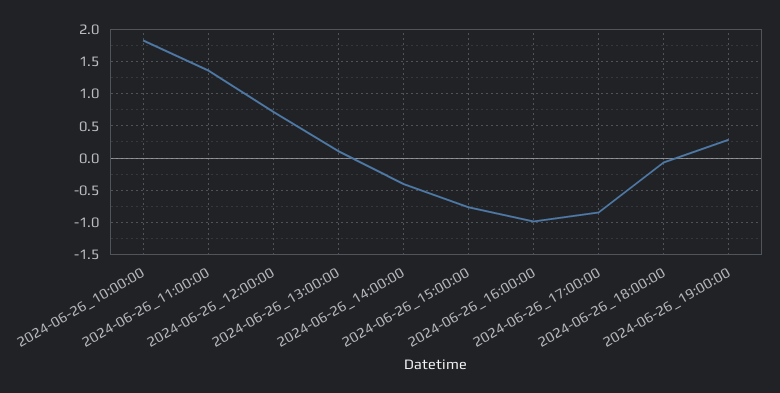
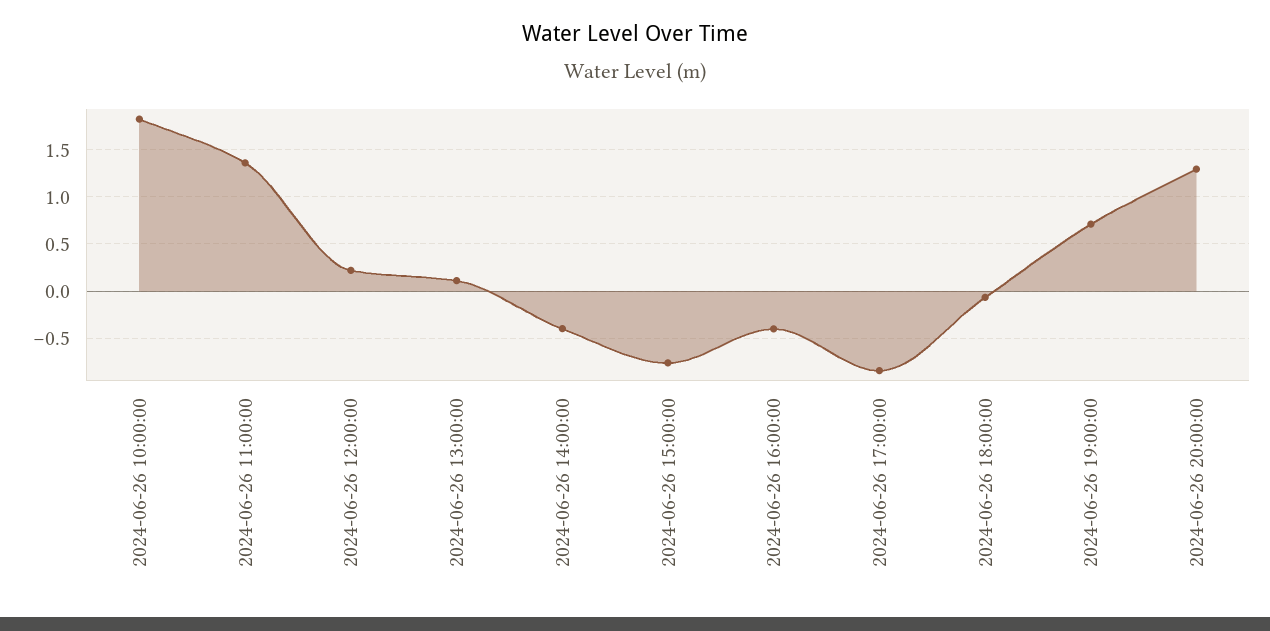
2024-06-26_12:00:00: 0.7 -> 0.2
2024-06-26_16:00:00: -1 -> -0.4
2024-06-26_19:00:00: 0.3 -> 0.7
2024-06-26 20:00:00: none -> 1.3

